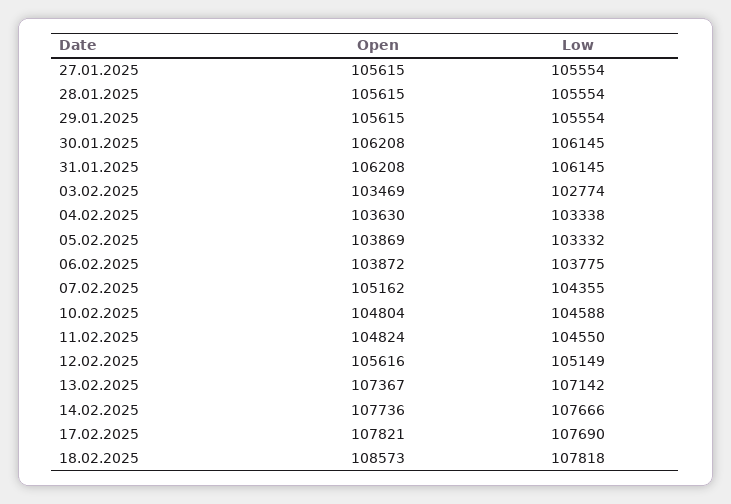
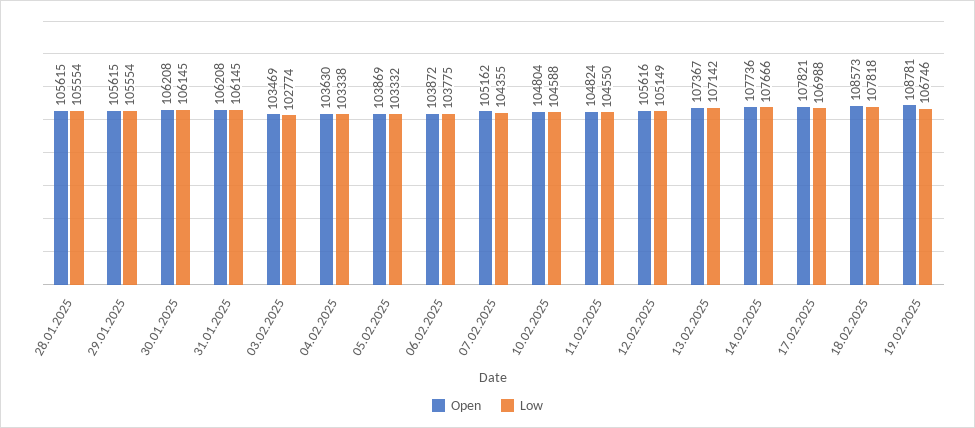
Open, 27.01.2025: 105615 -> none
Low, 27.01.2025: 105554 -> none
Low, 17.02.2025: 107690 -> 106988
Open, 19.02.2025: none -> 108781
Low, 19.02.2025: none -> 106746

